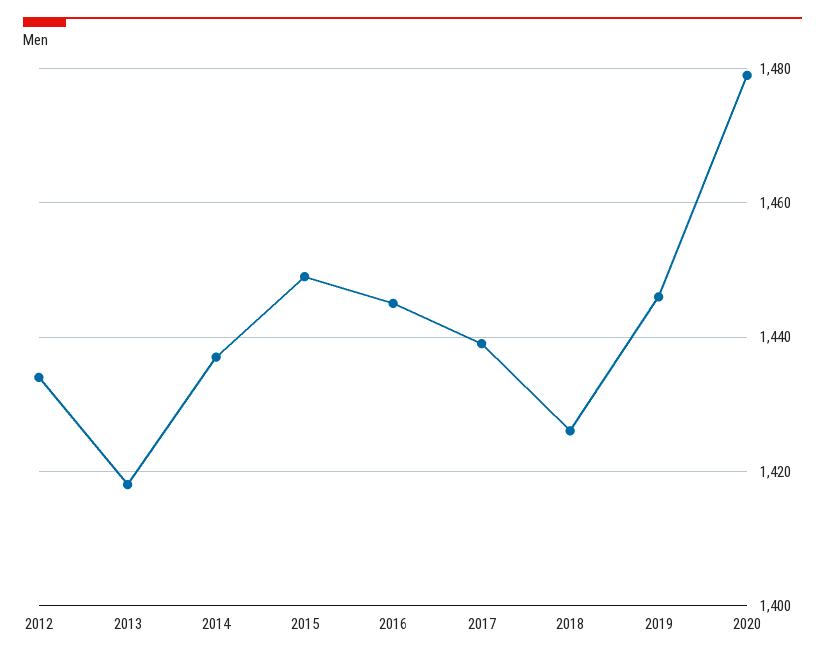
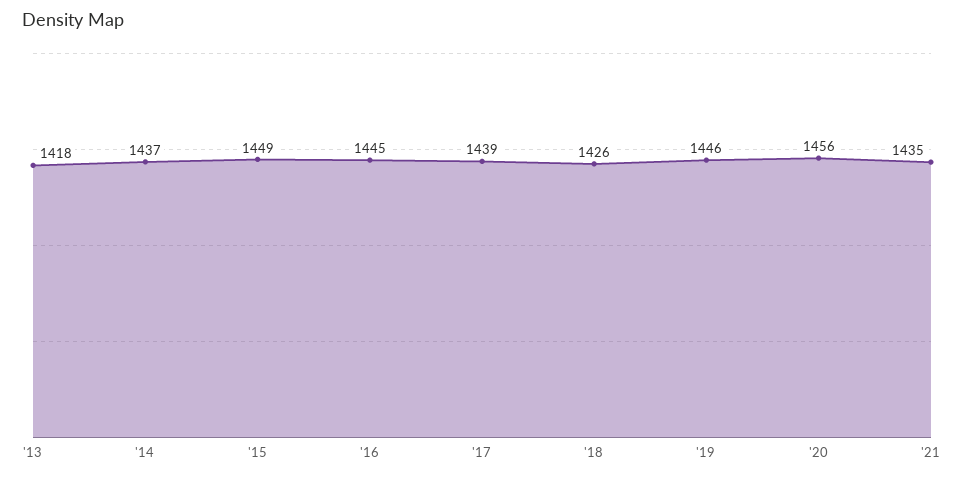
2012: 1435 -> none
2020: 1480 -> 1456
'21: none -> 1435

